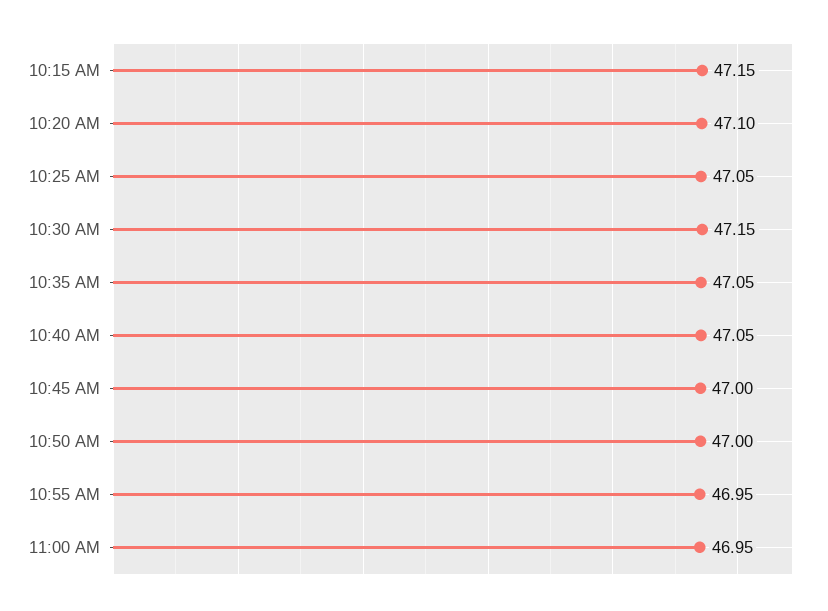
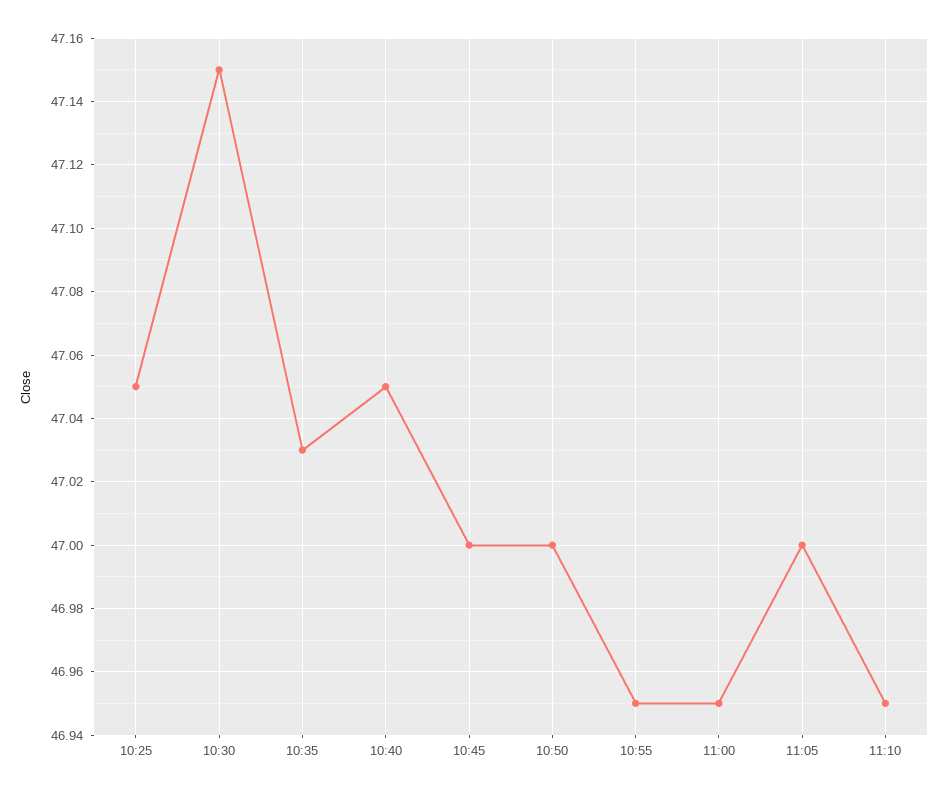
10:15 AM: 47.15 -> none
10:20 AM: 47.1 -> none
10:35 AM: 47.05 -> 47.03
11:05: none -> 47
11:10: none -> 46.95

